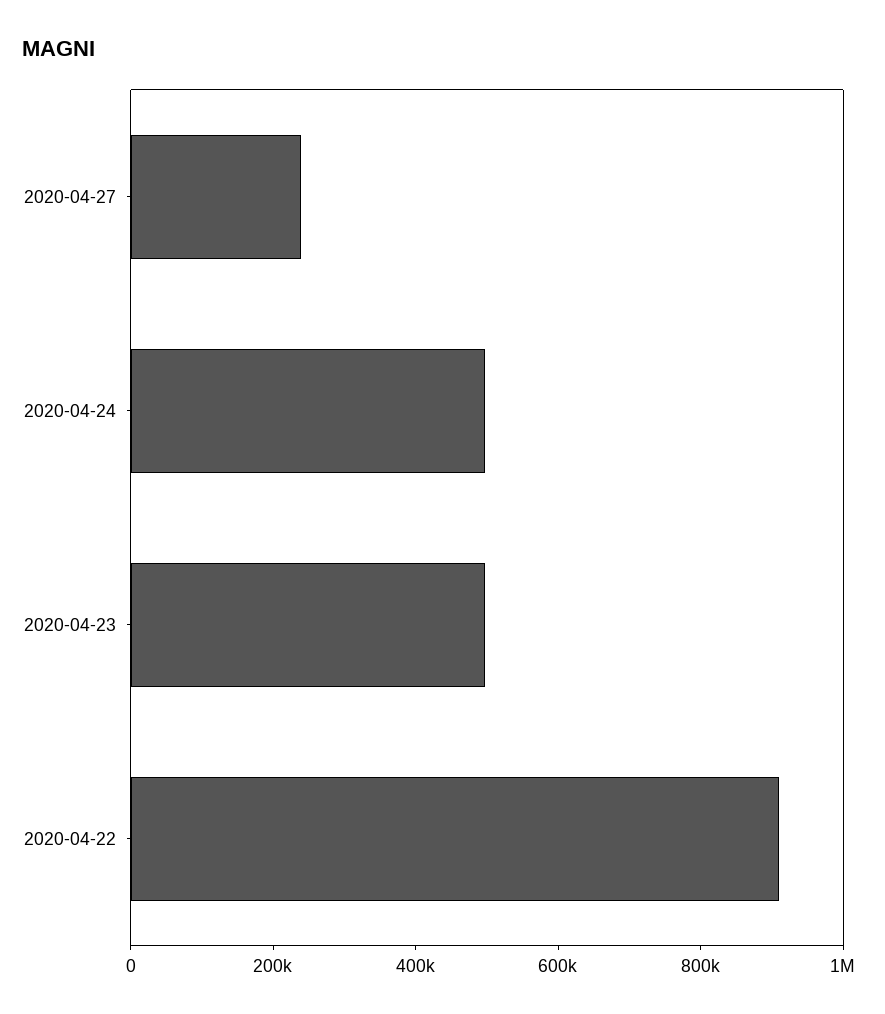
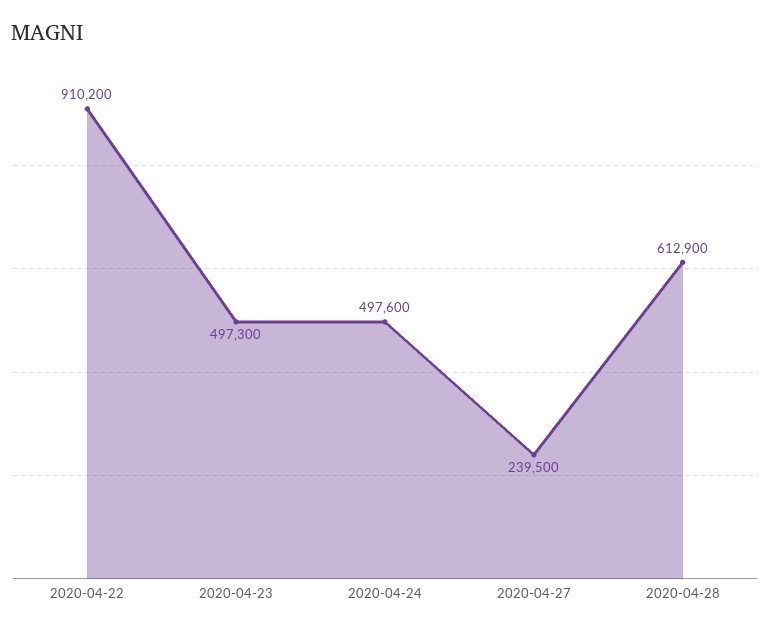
2020-04-28: none -> 612900

